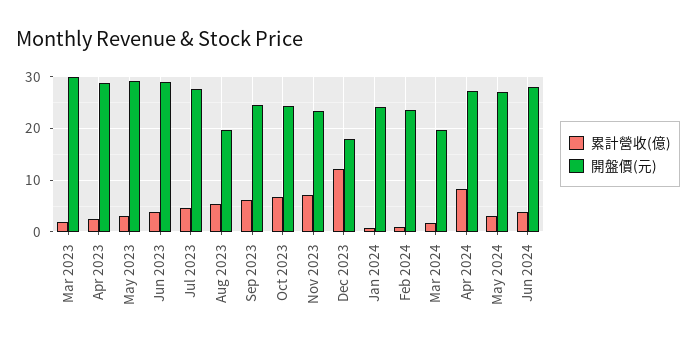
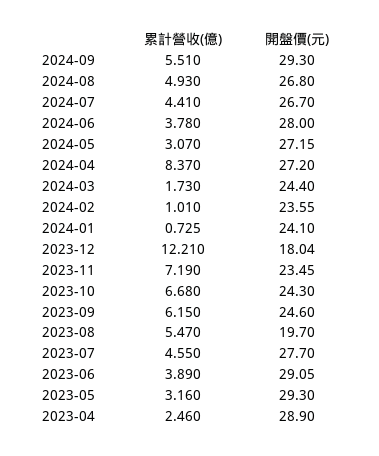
累計營收(億), Mar 2023: 2 -> none
開盤價(元), Mar 2023: 30 -> none
開盤價(元), Mar 2024: 20 -> 24.4
累計營收(億), 2024-09: none -> 5.51
開盤價(元), 2024-09: none -> 29.3
累計營收(億), 2024-08: none -> 4.93
開盤價(元), 2024-08: none -> 26.8
累計營收(億), 2024-07: none -> 4.41
開盤價(元), 2024-07: none -> 26.7

